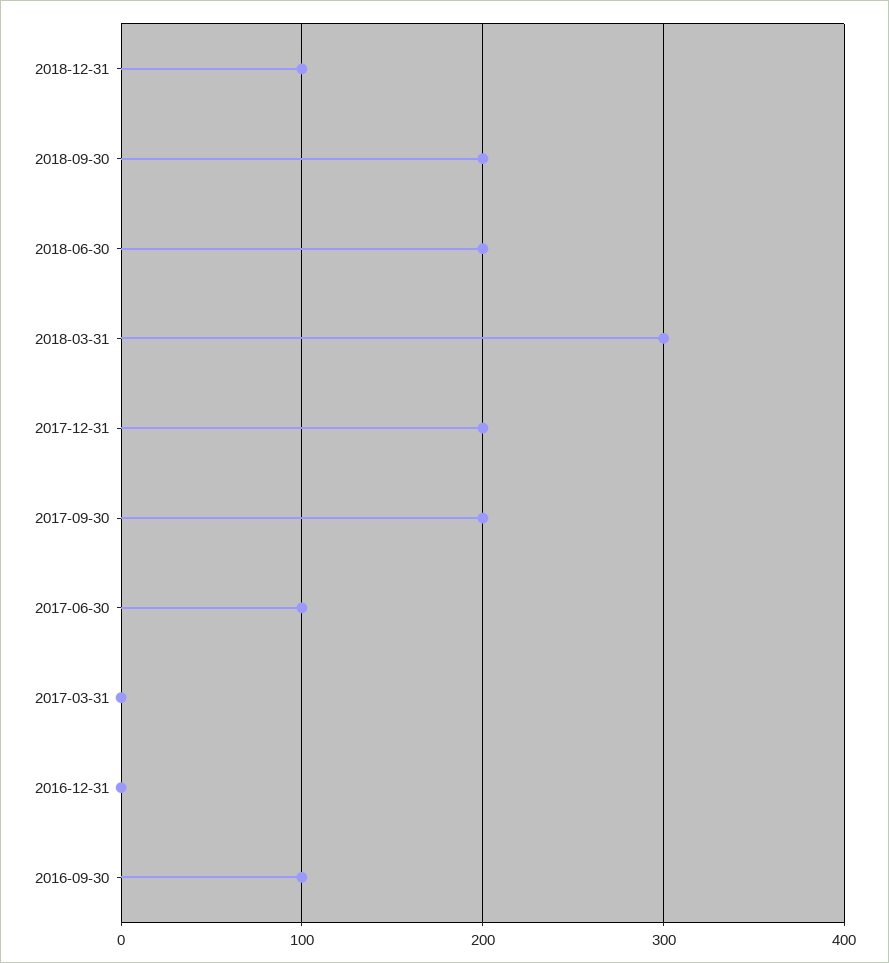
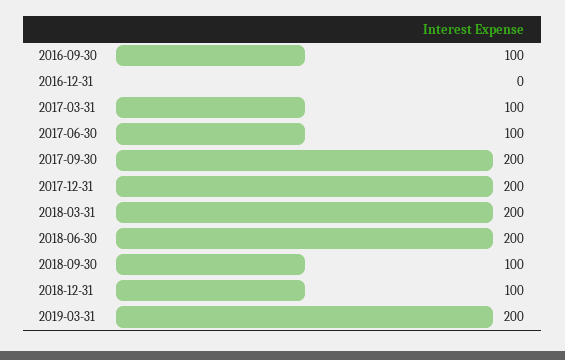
2018-09-30: 200 -> 100
2018-03-31: 300 -> 200
2017-03-31: 0 -> 100
2019-03-31: none -> 200

